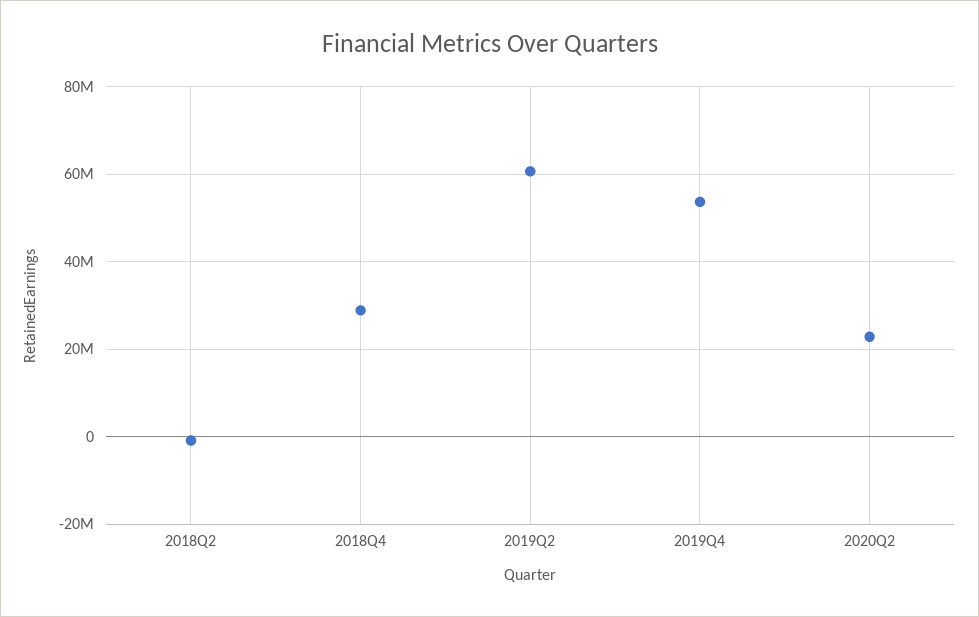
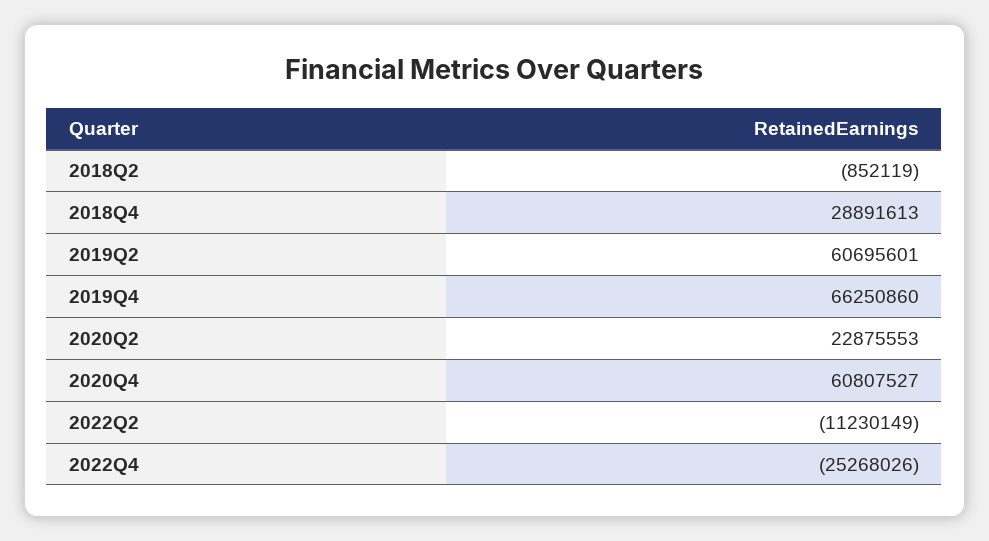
2019Q4: 54000000 -> 66250860
2020Q4: none -> 60807527
2022Q2: none -> -11230149
2022Q4: none -> -25268026

